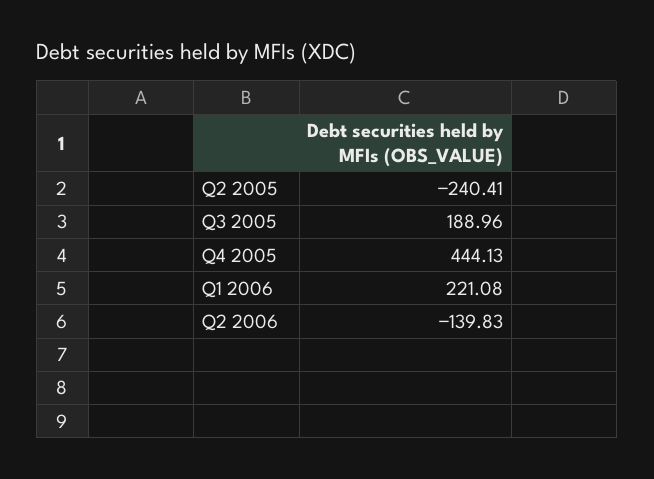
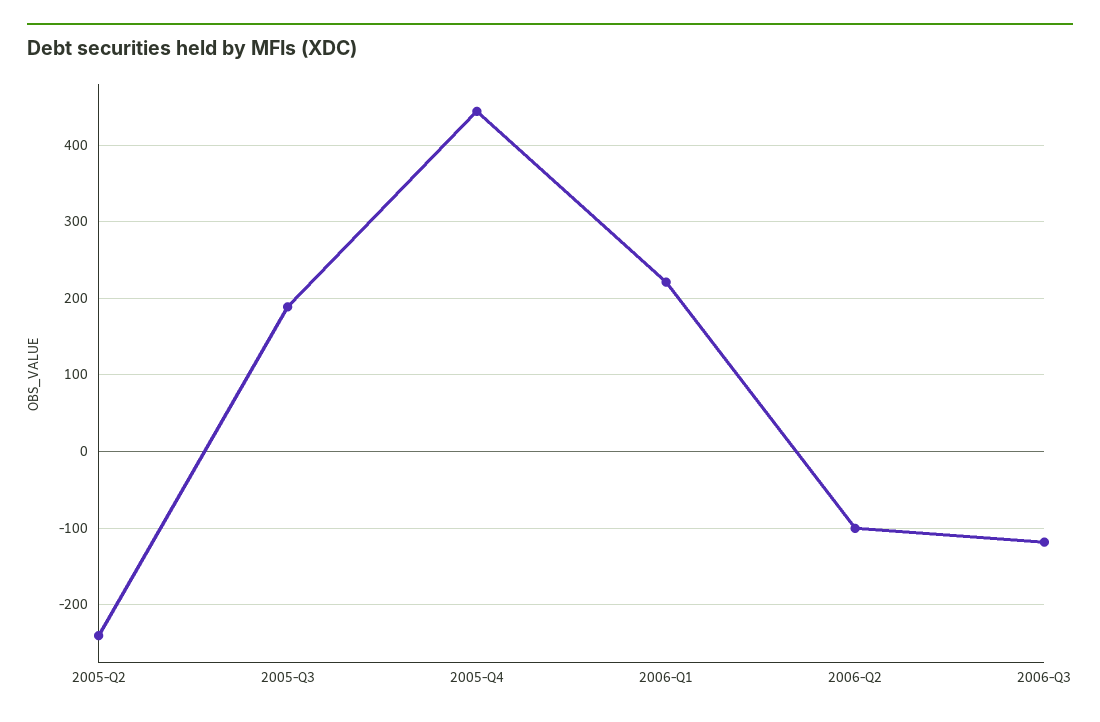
Q2 2006: -139.83 -> -100
2006-Q3: none -> -120

